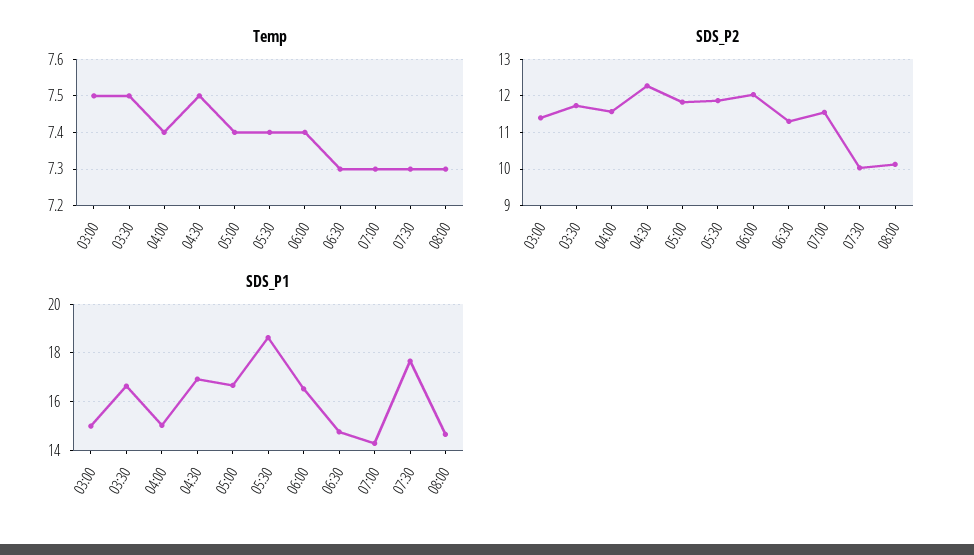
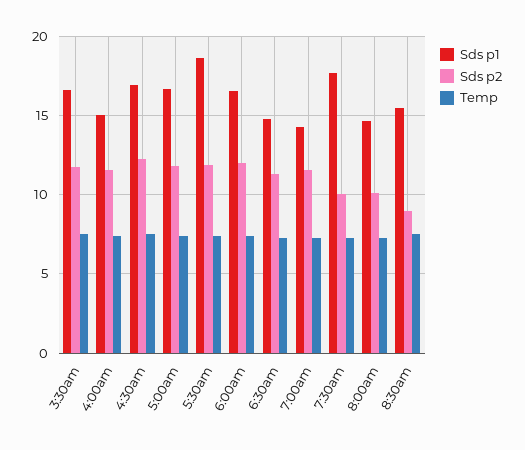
Temp, 03:00: 7.5 -> none
SDS_P2, 03:00: 11.4 -> none
SDS_P1, 03:00: 15 -> none
SDS_P1, 8:30am: none -> 15.5
SDS_P2, 8:30am: none -> 9
Temp, 8:30am: none -> 7.5

